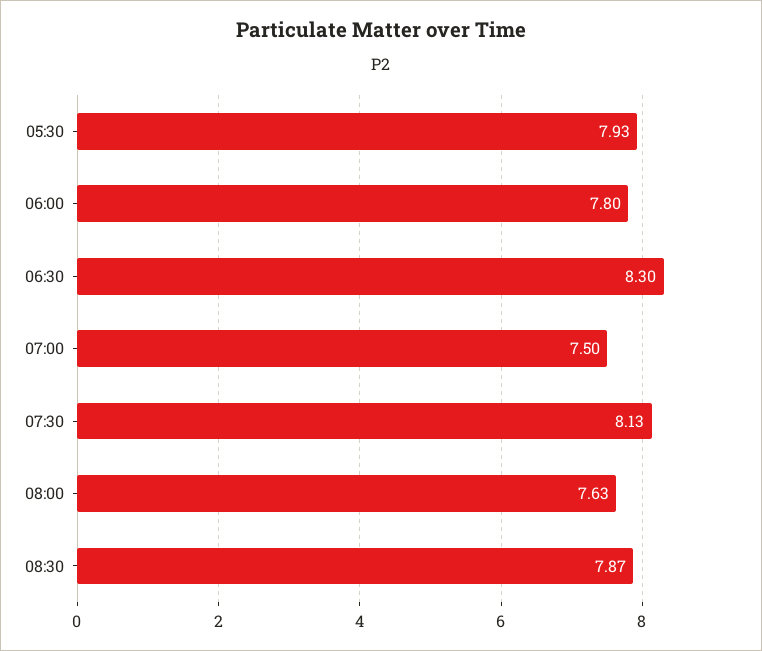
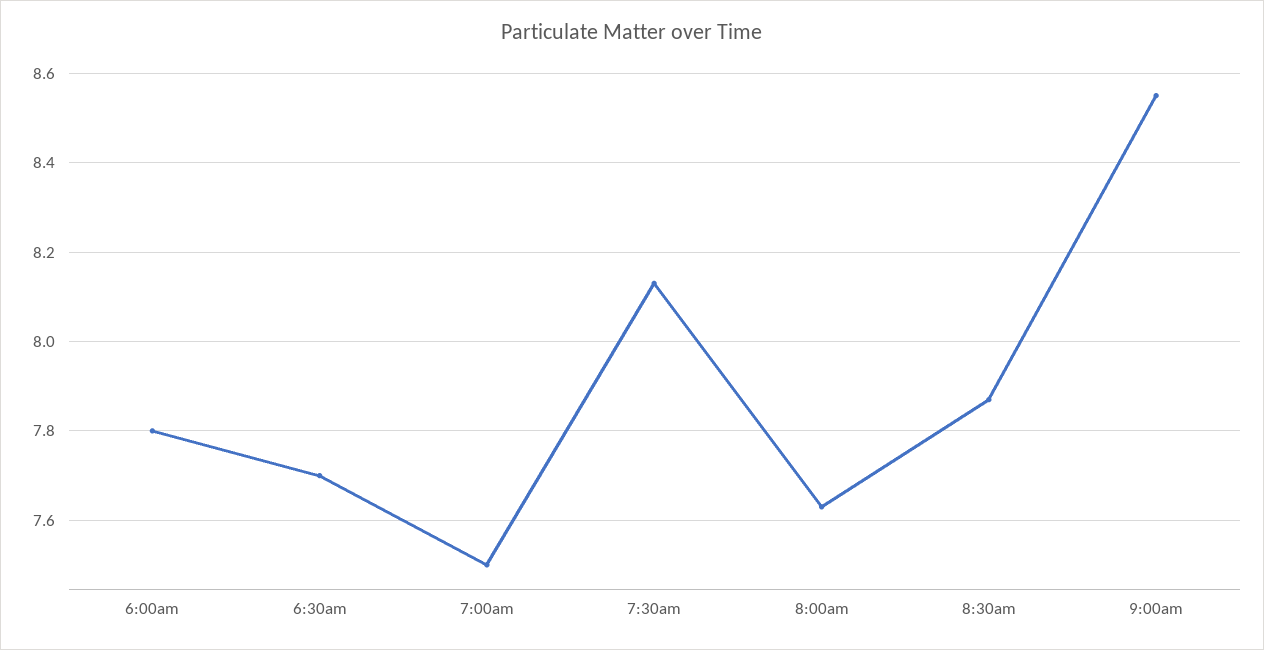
05:30: 7.93 -> none
06:30: 8.3 -> 7.7
9:00am: none -> 8.55

